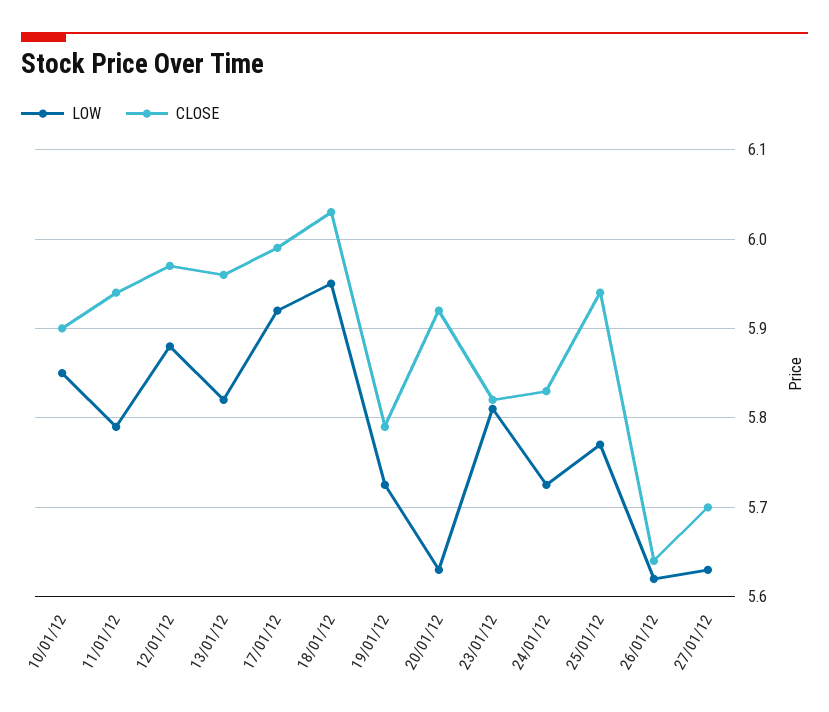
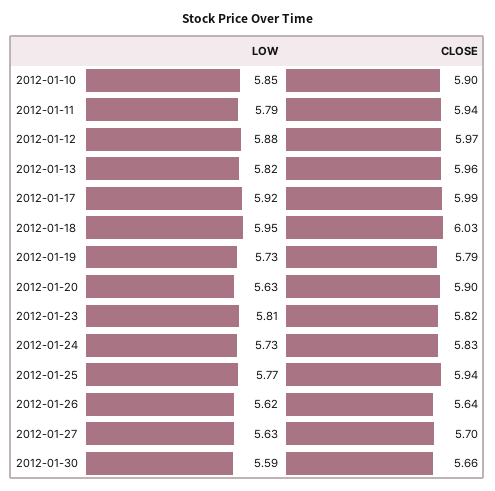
CLOSE, 20/01/12: 5.92 -> 5.9
LOW, 2012-01-30: none -> 5.59
CLOSE, 2012-01-30: none -> 5.66

